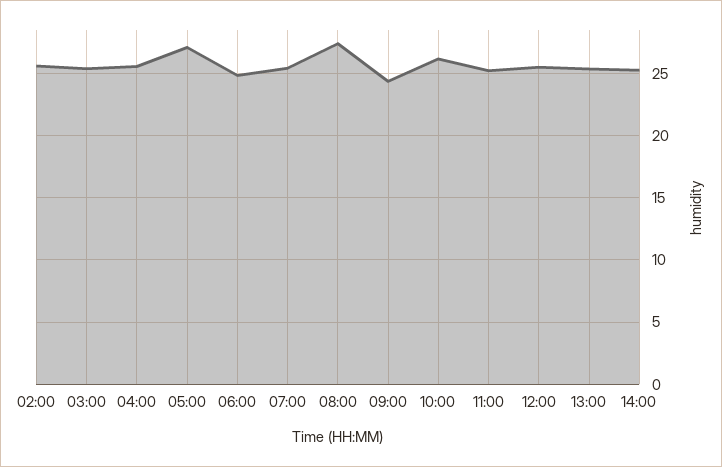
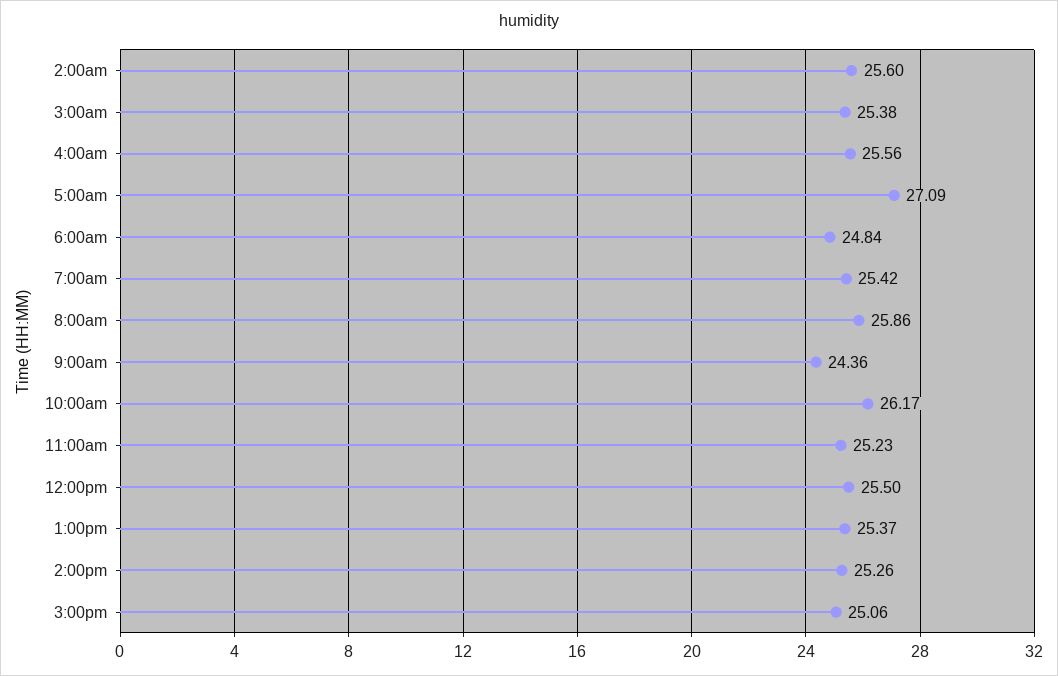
08:00: 27.5 -> 25.86
3:00pm: none -> 25.06

